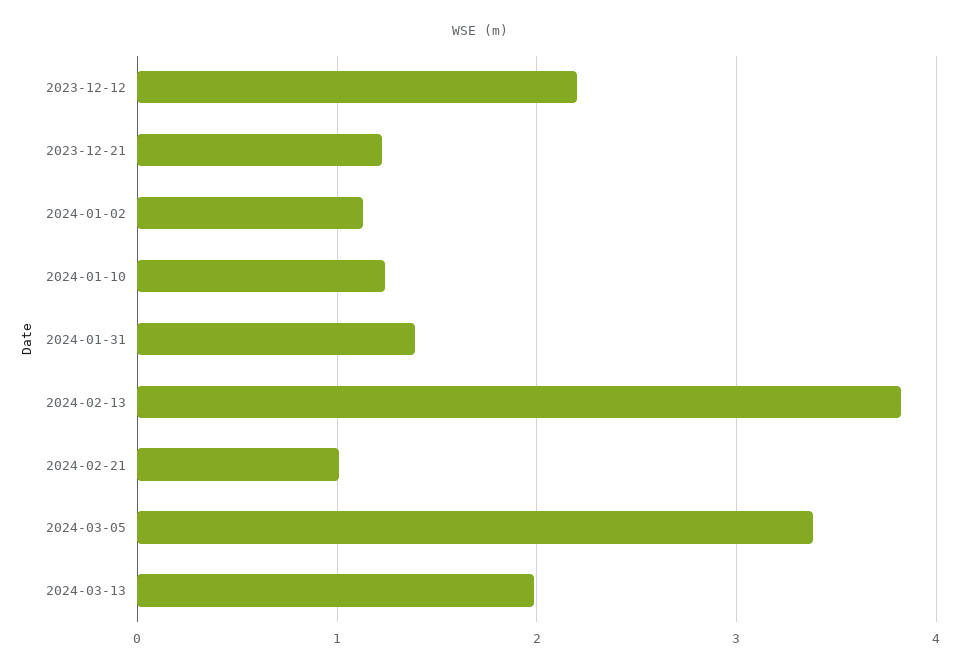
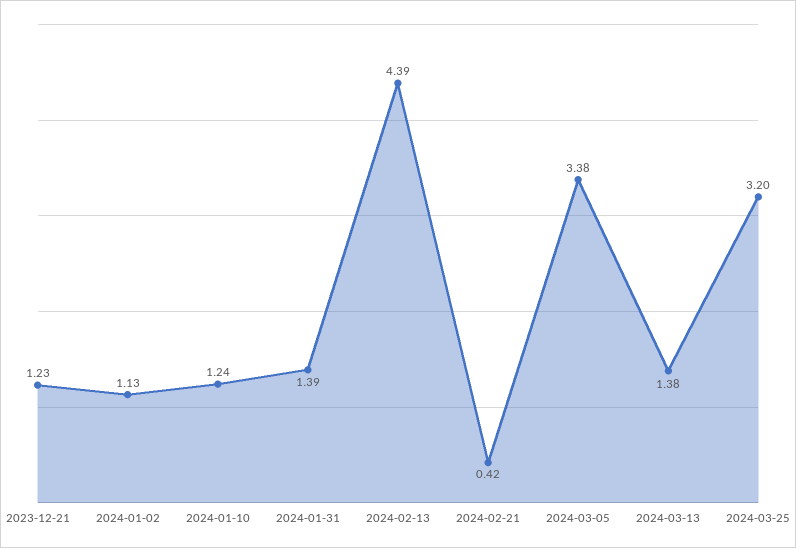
2023-12-12: 2.2 -> none
2024-02-13: 3.8 -> 4.39
2024-02-21: 1 -> 0.42
2024-03-13: 2 -> 1.38
2024-03-25: none -> 3.2

